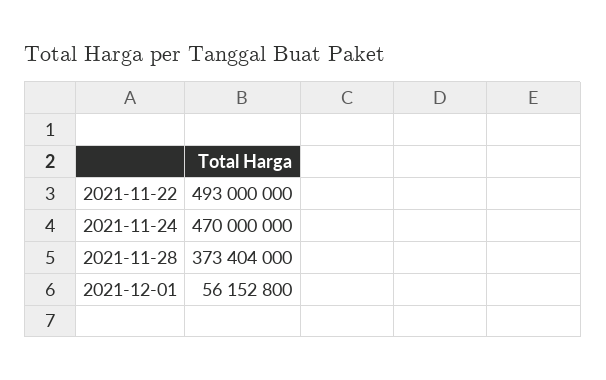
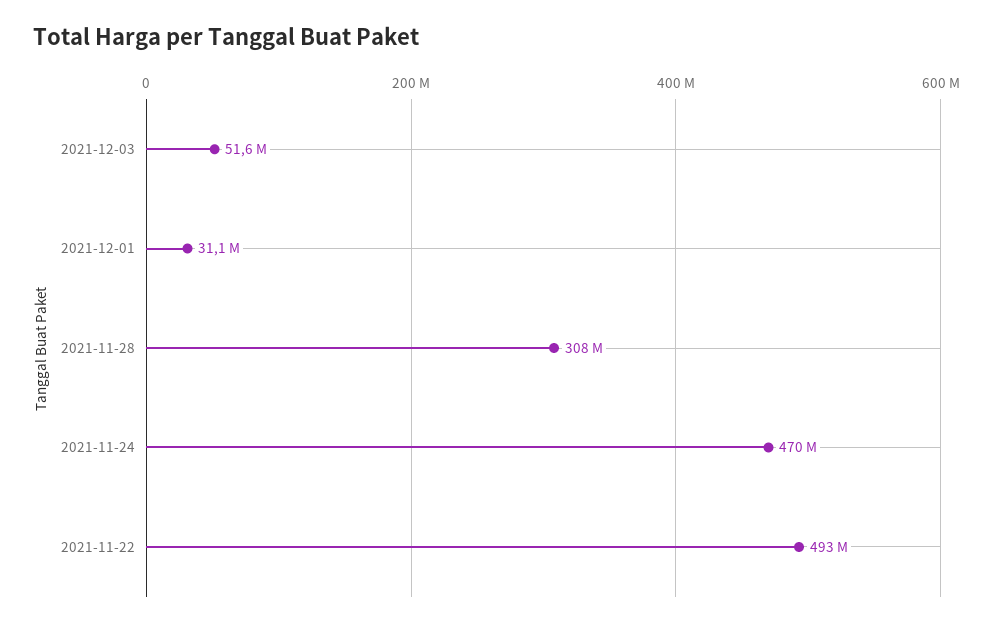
2021-11-28: 373404000 -> 308000000
2021-12-01: 56152800 -> 31100000
2021-12-03: none -> 51600000

